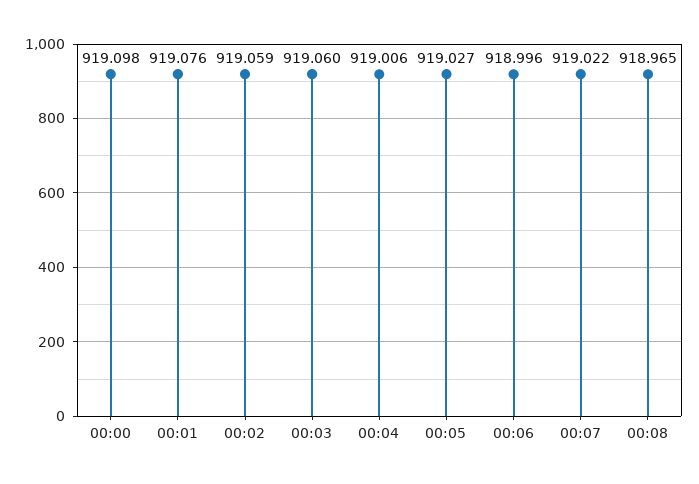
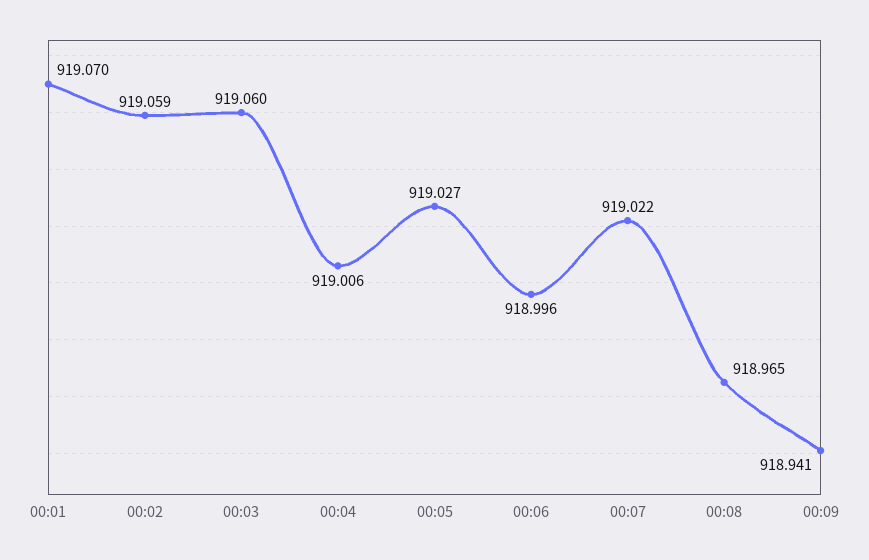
00:00: 919.098 -> none
00:01: 919.076 -> 919.07
00:09: none -> 918.941

